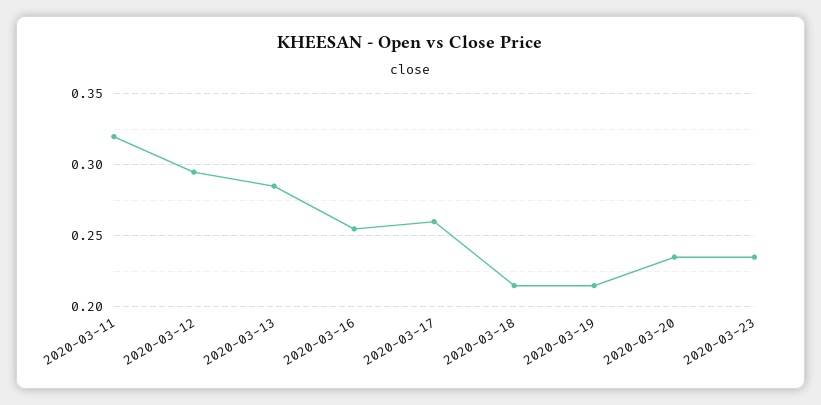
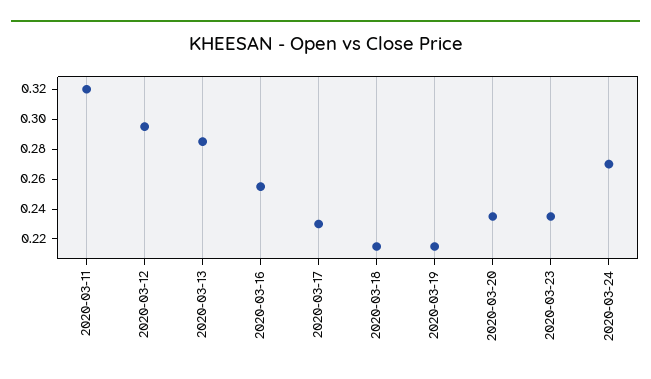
2020-03-17: 0.26 -> 0.23
2020-03-24: none -> 0.27

